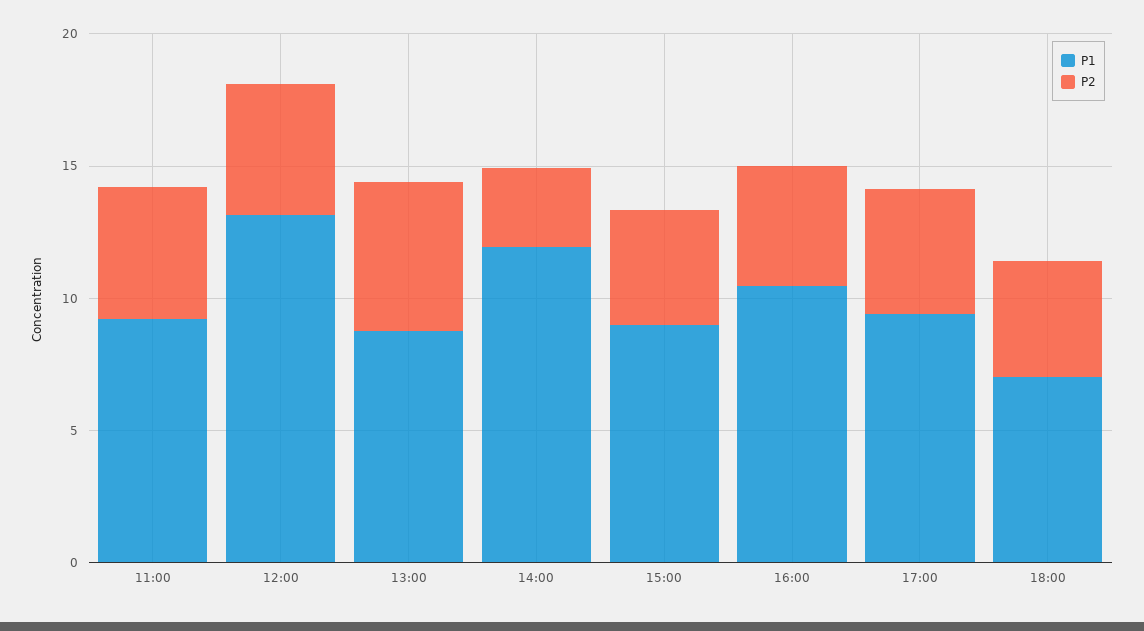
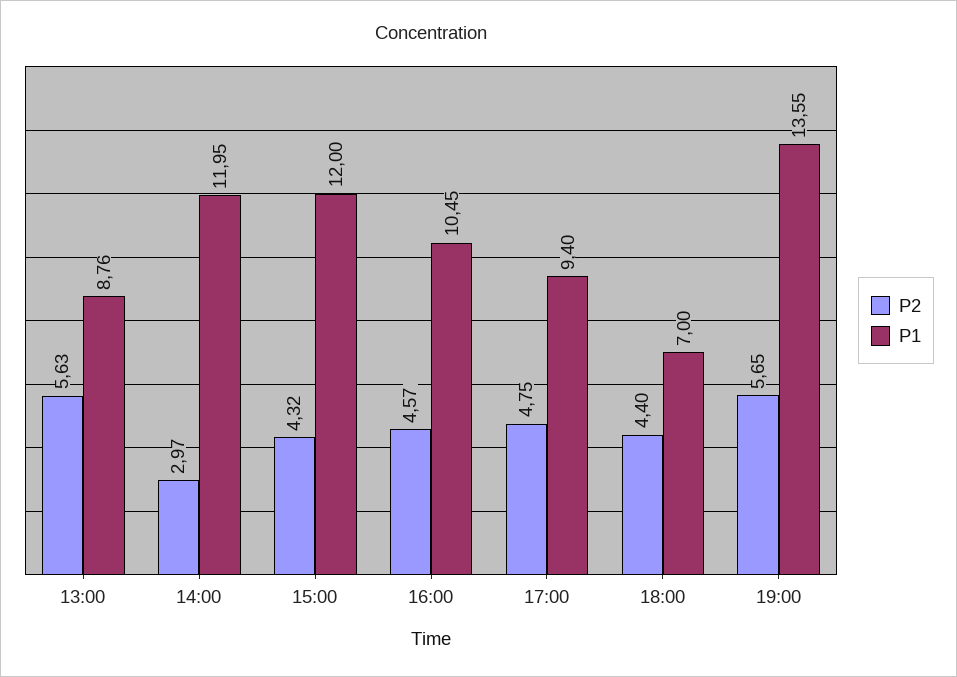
P1, 11:00: 9 -> none
P2, 11:00: 5 -> none
P1, 12:00: 13 -> none
P2, 12:00: 5 -> none
P1, 15:00: 9 -> 12
P2, 19:00: none -> 5.65
P1, 19:00: none -> 13.55

